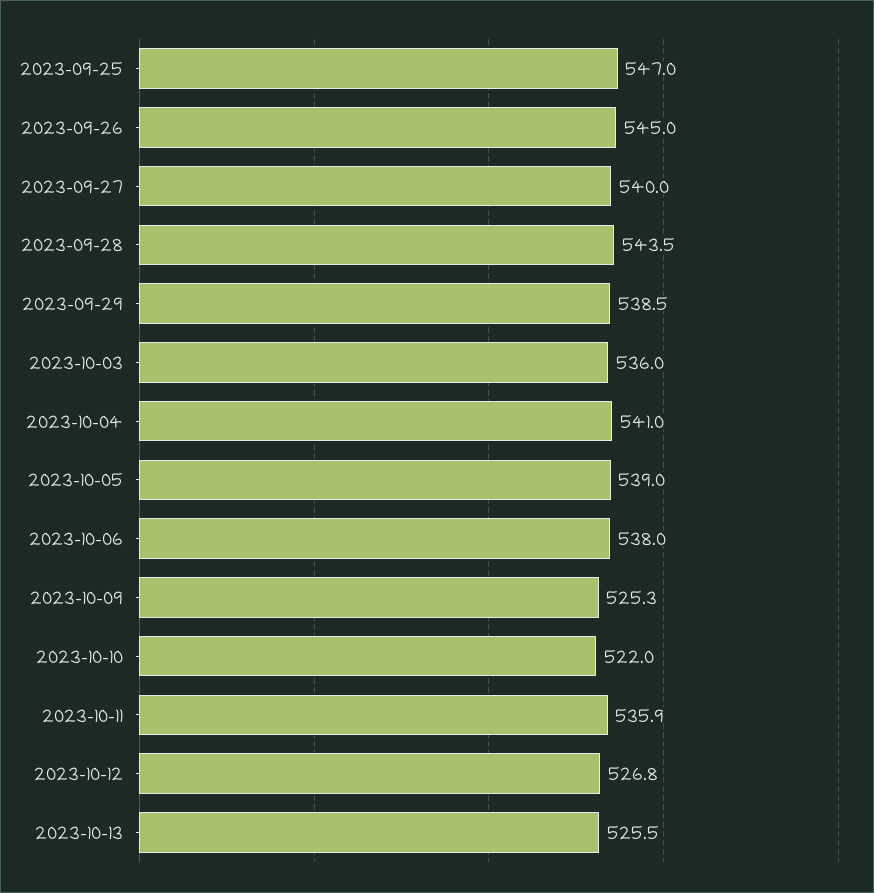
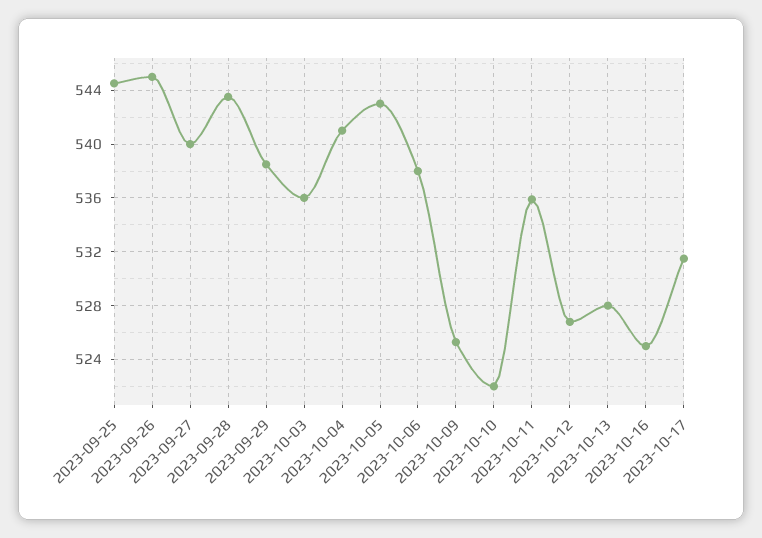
2023-09-25: 547 -> 544.5
2023-10-05: 539 -> 543
2023-10-13: 525.5 -> 528
2023-10-16: none -> 525
2023-10-17: none -> 531.5

